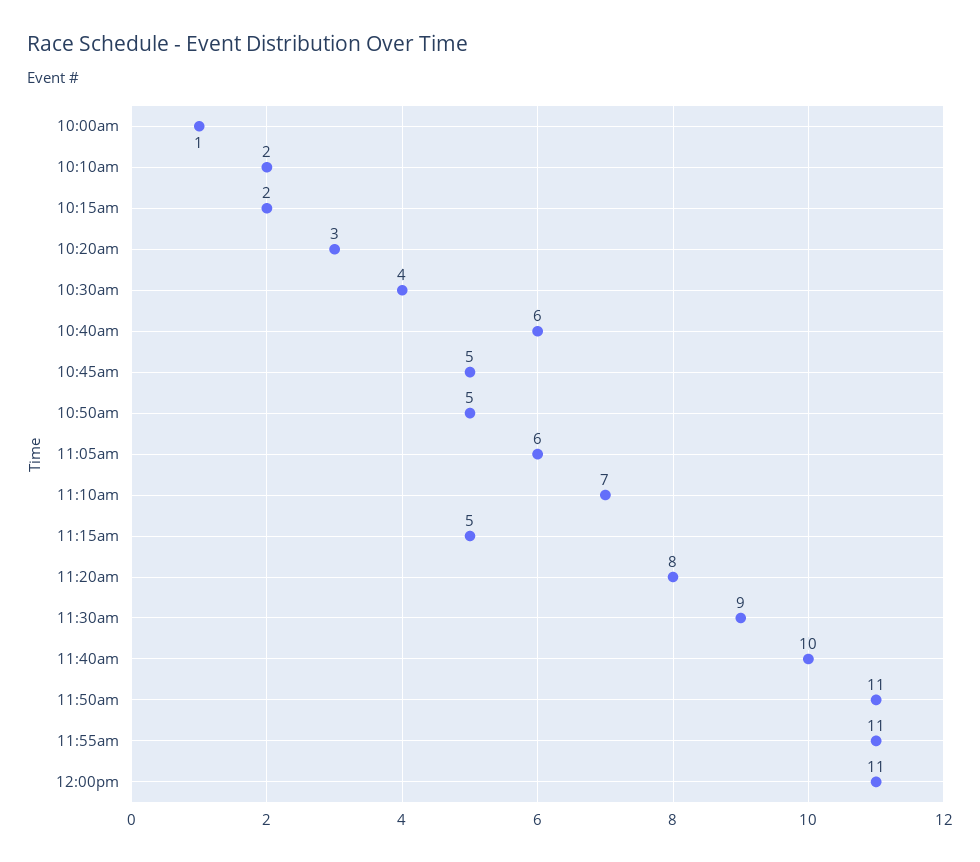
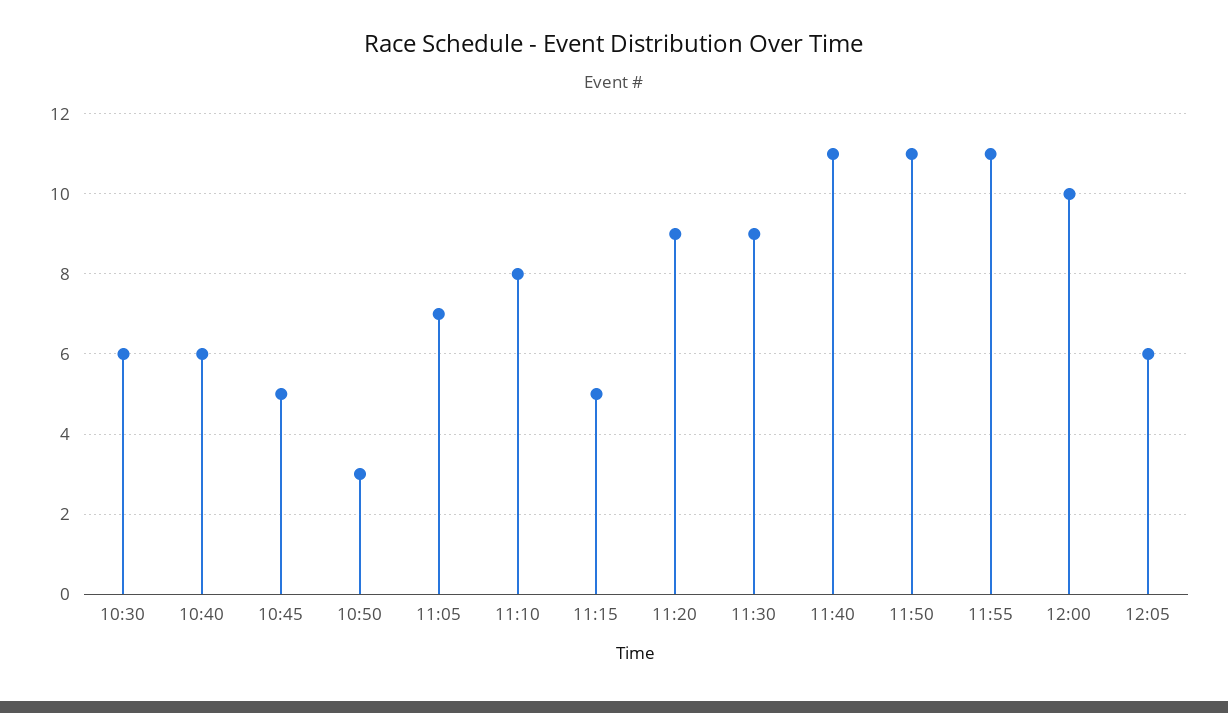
10:00am: 1 -> none
10:10am: 2 -> none
10:15am: 2 -> none
10:20am: 3 -> none
10:30am: 4 -> 6
10:50am: 5 -> 3
11:05am: 6 -> 7
11:10am: 7 -> 8
11:20am: 8 -> 9
11:40am: 10 -> 11
12:00pm: 11 -> 10
12:05: none -> 6

